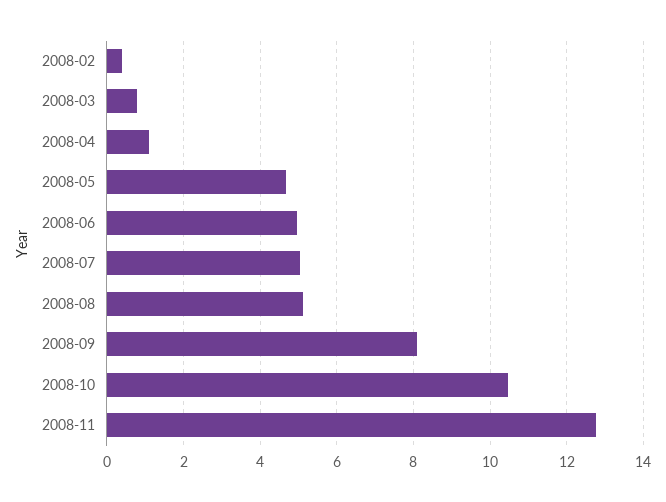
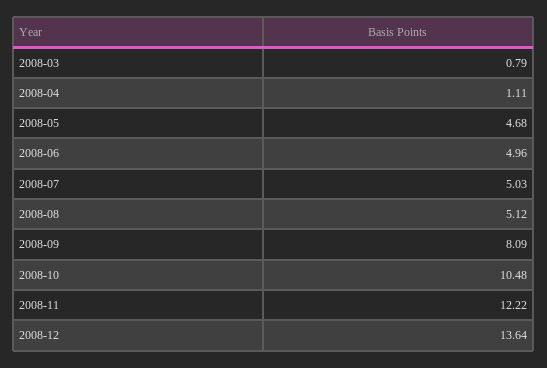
2008-02: 0.4 -> none
2008-11: 12.8 -> 12.22
2008-12: none -> 13.64

